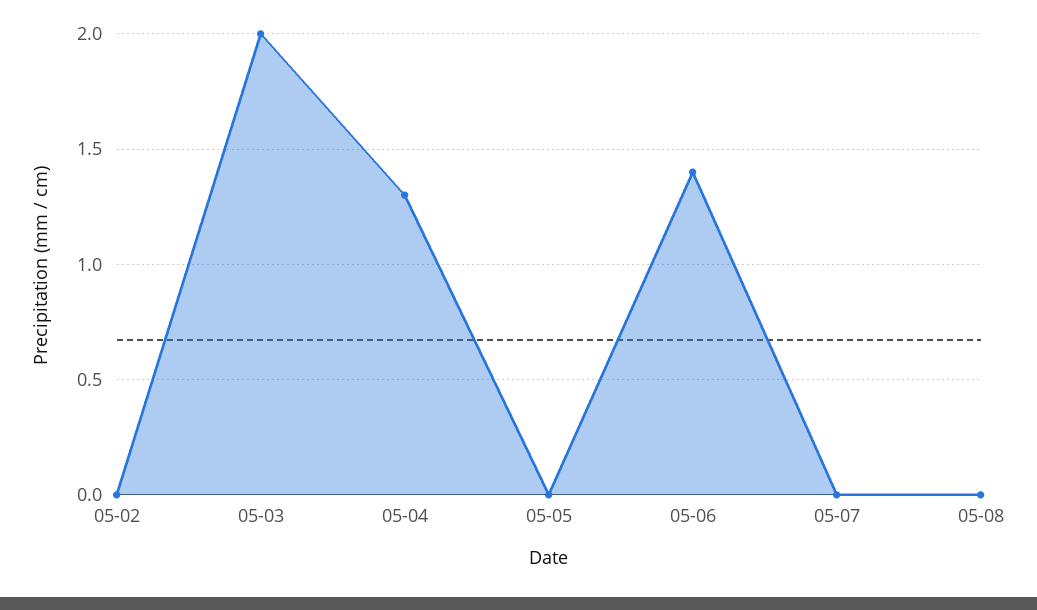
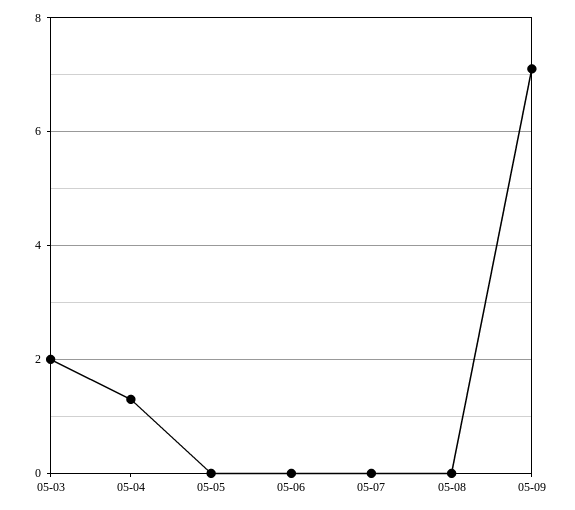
05-02: 0 -> none
05-06: 1.4 -> 0
05-09: none -> 7

